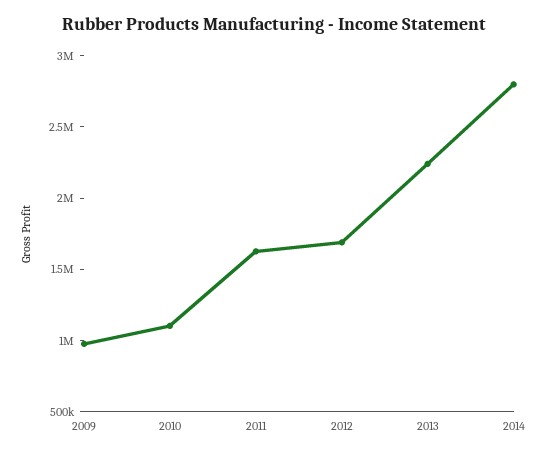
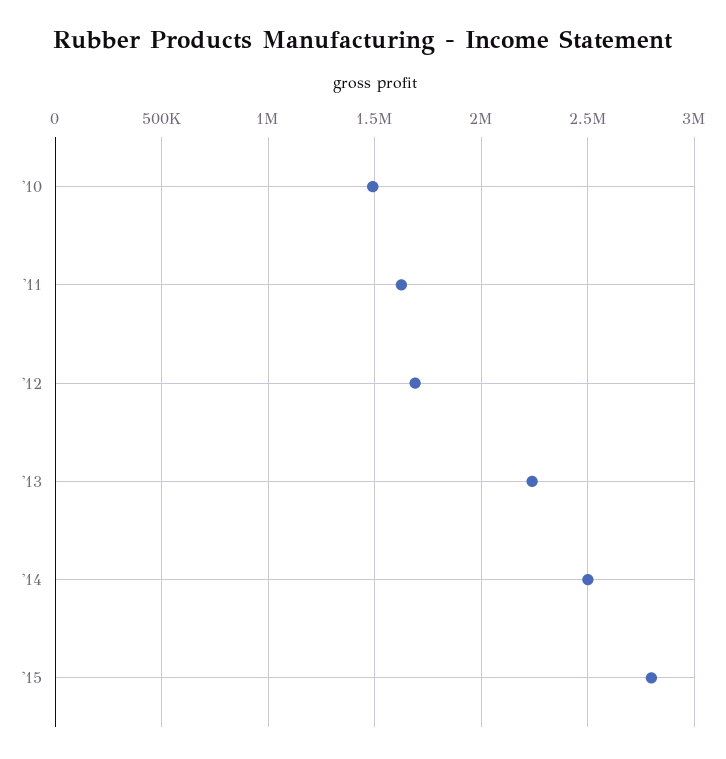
2009: 1000000 -> none
2010: 1100000 -> 1500000
2014: 2800000 -> 2500000
'15: none -> 2800000

